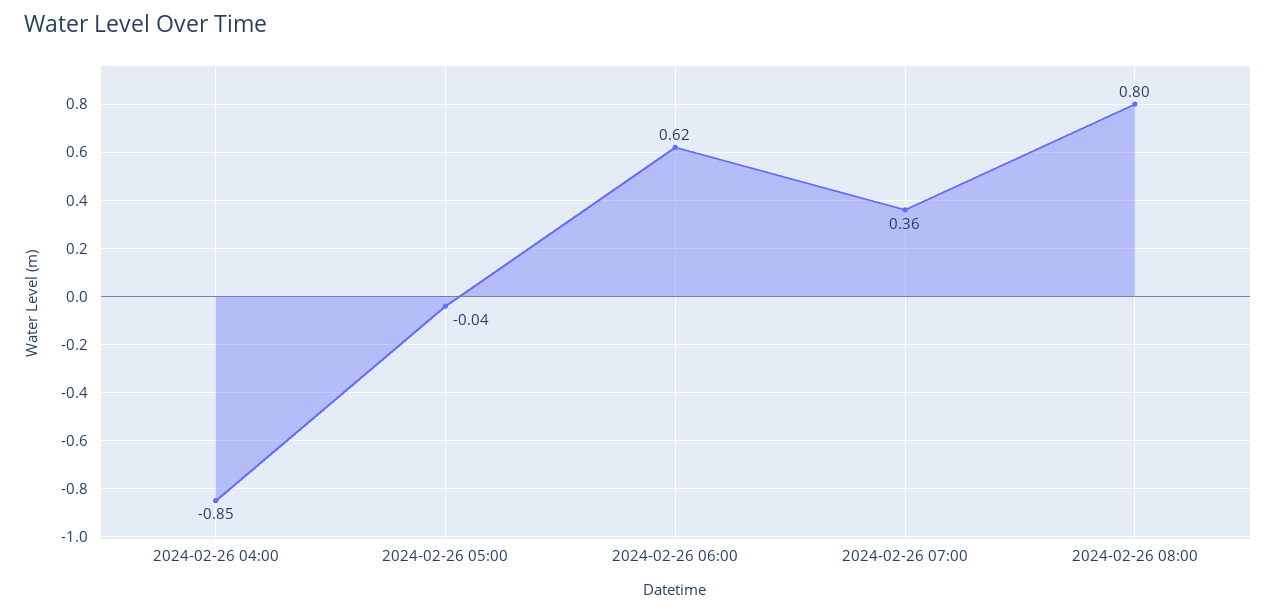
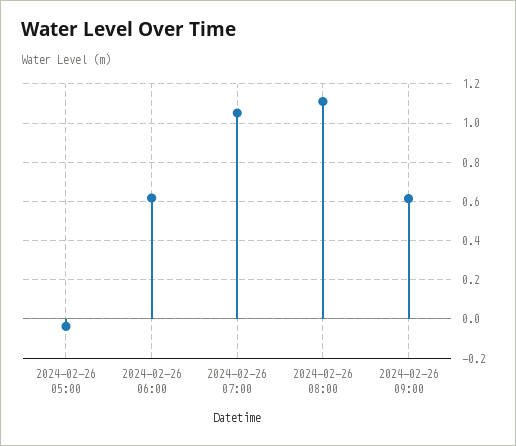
2024-02-26 04:00: -0.85 -> none
2024-02-26 07:00: 0.36 -> 1.05
2024-02-26 08:00: 0.8 -> 1.1
2024-02-26 09:00: none -> 0.6

